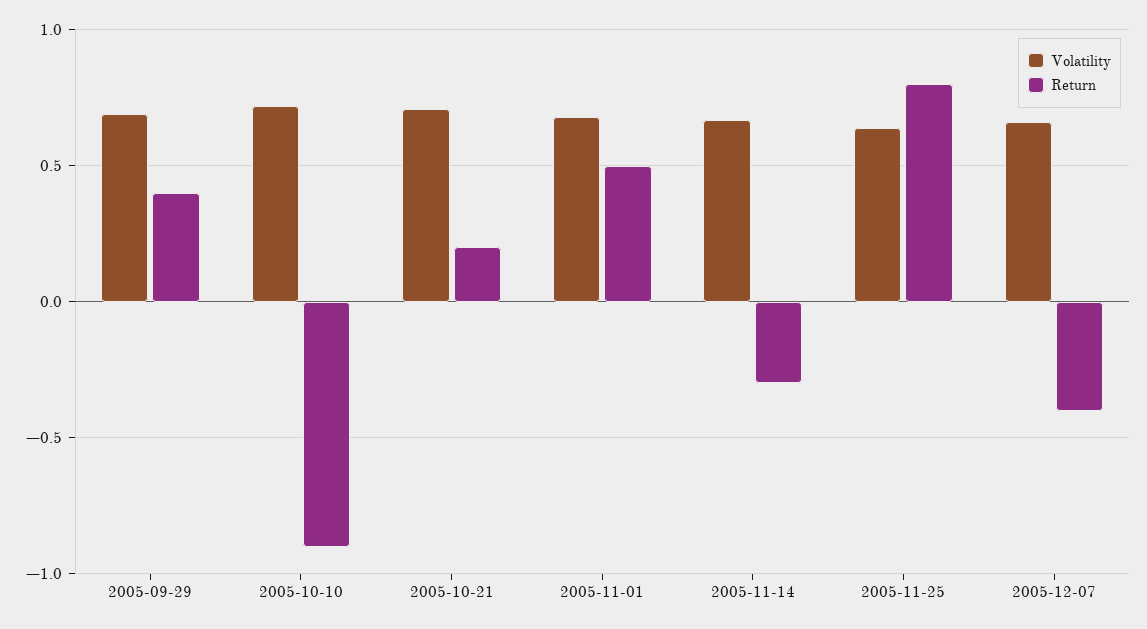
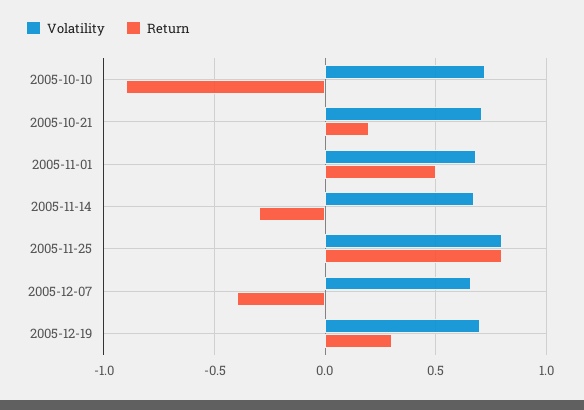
Volatility, 2005-09-29: 0.7 -> none
Return, 2005-09-29: 0.4 -> none
Volatility, 2005-11-25: 0.65 -> 0.8
Volatility, 2005-12-19: none -> 0.7
Return, 2005-12-19: none -> 0.3

